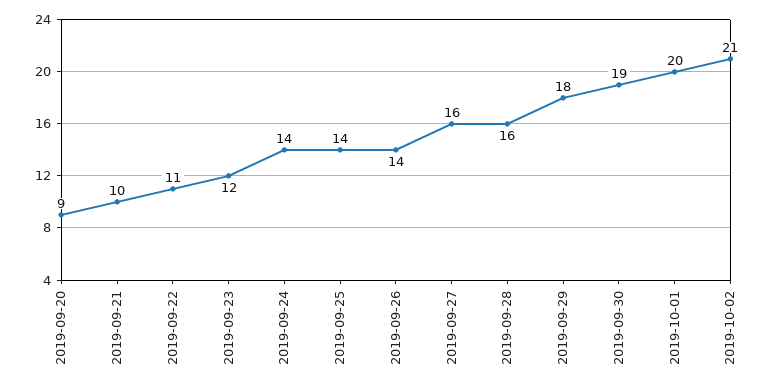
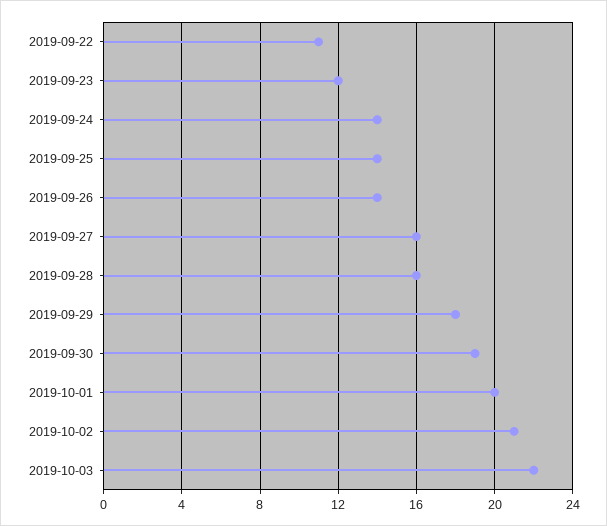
2019-09-20: 9 -> none
2019-09-21: 10 -> none
2019-10-03: none -> 22

